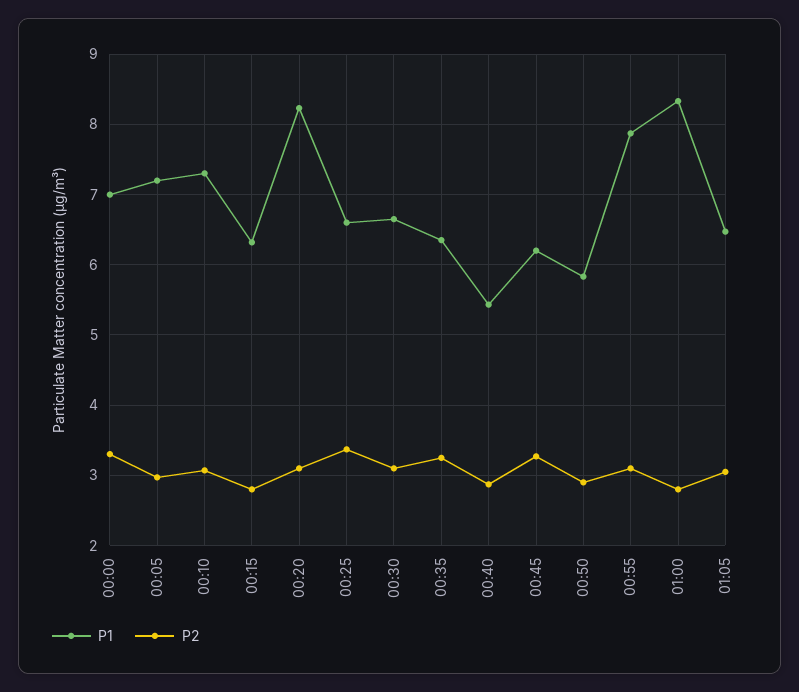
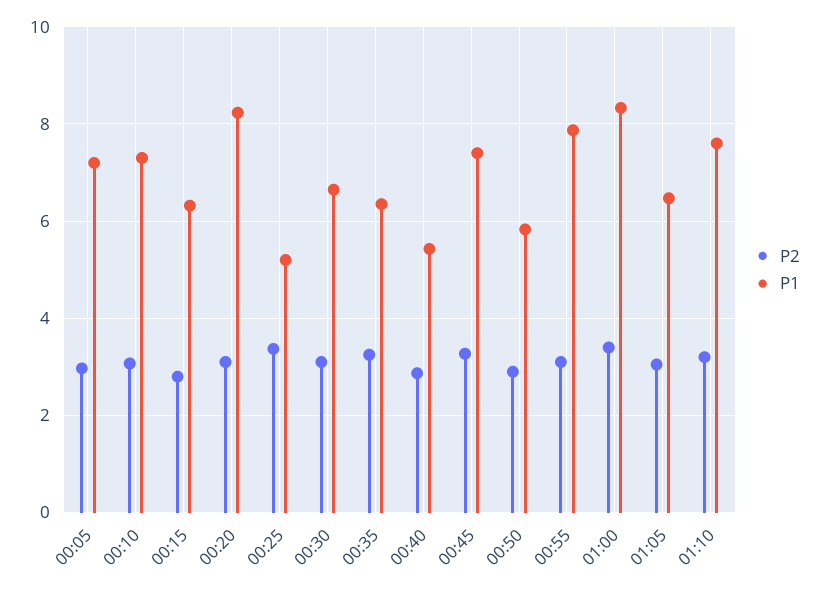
P1, 00:00: 7 -> none
P2, 00:00: 3.3 -> none
P1, 00:25: 6.6 -> 5.2
P1, 00:45: 6.2 -> 7.4
P2, 01:00: 2.8 -> 3.4
P2, 01:10: none -> 3.2
P1, 01:10: none -> 7.6

